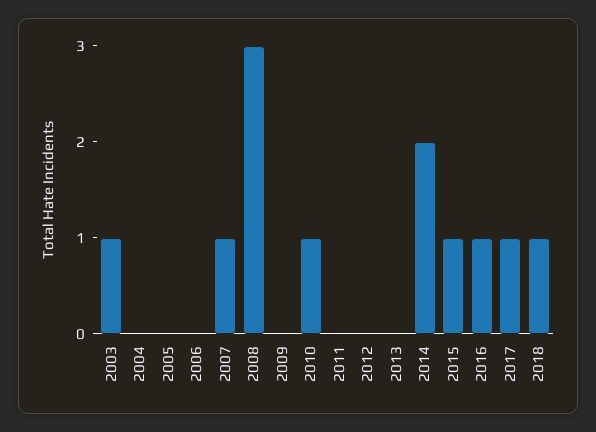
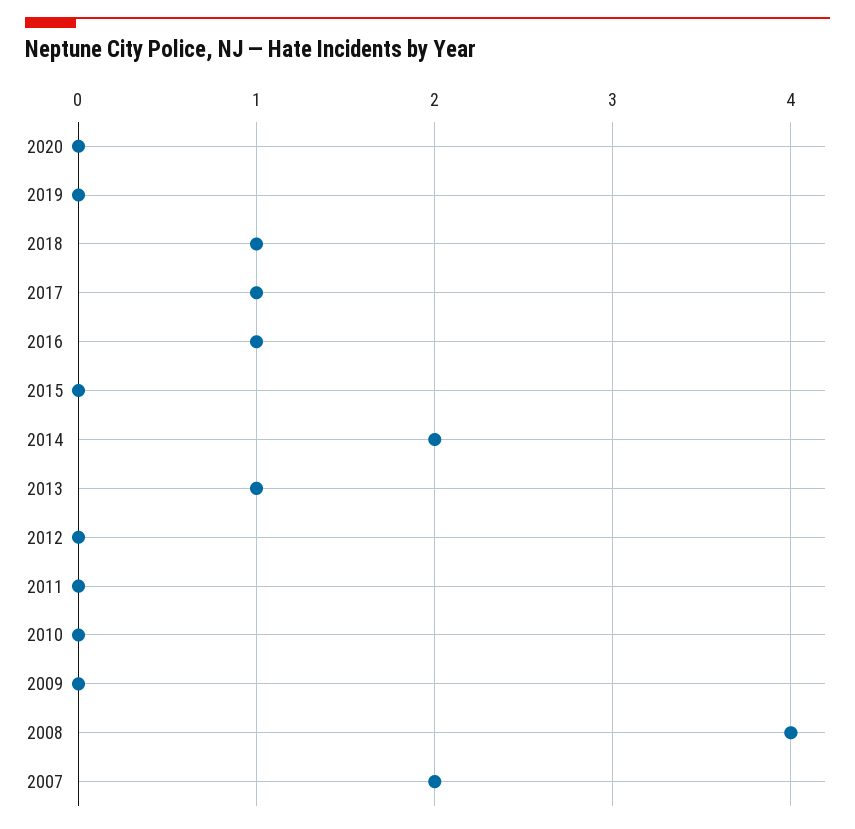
2003: 1 -> none
2004: 0 -> none
2005: 0 -> none
2006: 0 -> none
2007: 1 -> 2
2008: 3 -> 4
2010: 1 -> 0
2013: 0 -> 1
2015: 1 -> 0
2020: none -> 0
2019: none -> 0

